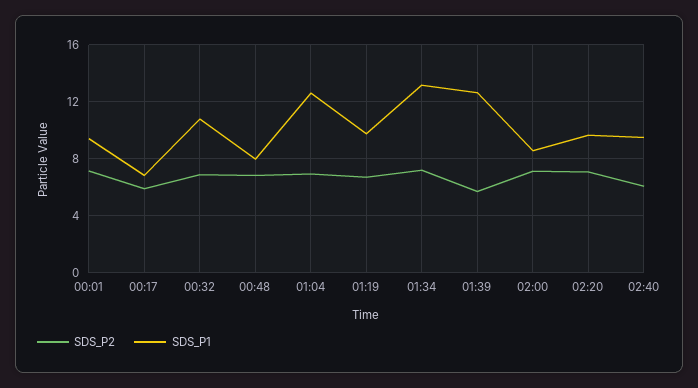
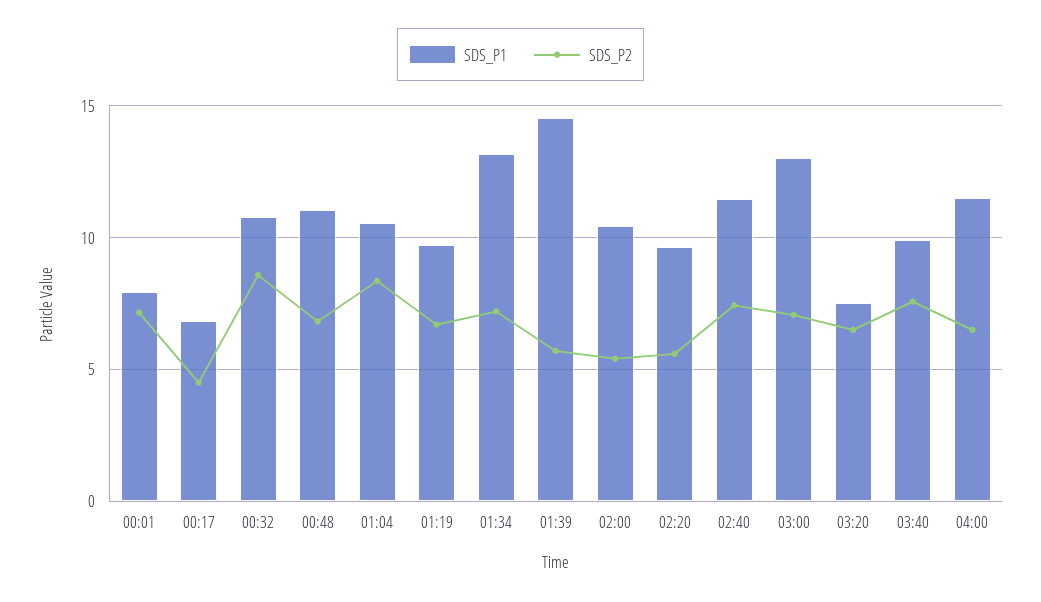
SDS_P1, 00:01: 9.5 -> 8
SDS_P2, 00:17: 6 -> 4.5
SDS_P2, 00:32: 7 -> 8.5
SDS_P1, 00:48: 8 -> 11
SDS_P2, 01:04: 7 -> 8.5
SDS_P1, 01:04: 12.5 -> 10.5
SDS_P1, 01:39: 12.5 -> 14.5
SDS_P2, 02:00: 7 -> 5.5
SDS_P1, 02:00: 8.5 -> 10.5
SDS_P2, 02:20: 7 -> 5.5
SDS_P2, 02:40: 6 -> 7.5
SDS_P1, 02:40: 9.5 -> 11.5
SDS_P1, 03:00: none -> 13
SDS_P2, 03:00: none -> 7
SDS_P1, 03:20: none -> 7.5
SDS_P2, 03:20: none -> 6.5
SDS_P1, 03:40: none -> 10
SDS_P2, 03:40: none -> 7.5
SDS_P1, 04:00: none -> 11.5
SDS_P2, 04:00: none -> 6.5

